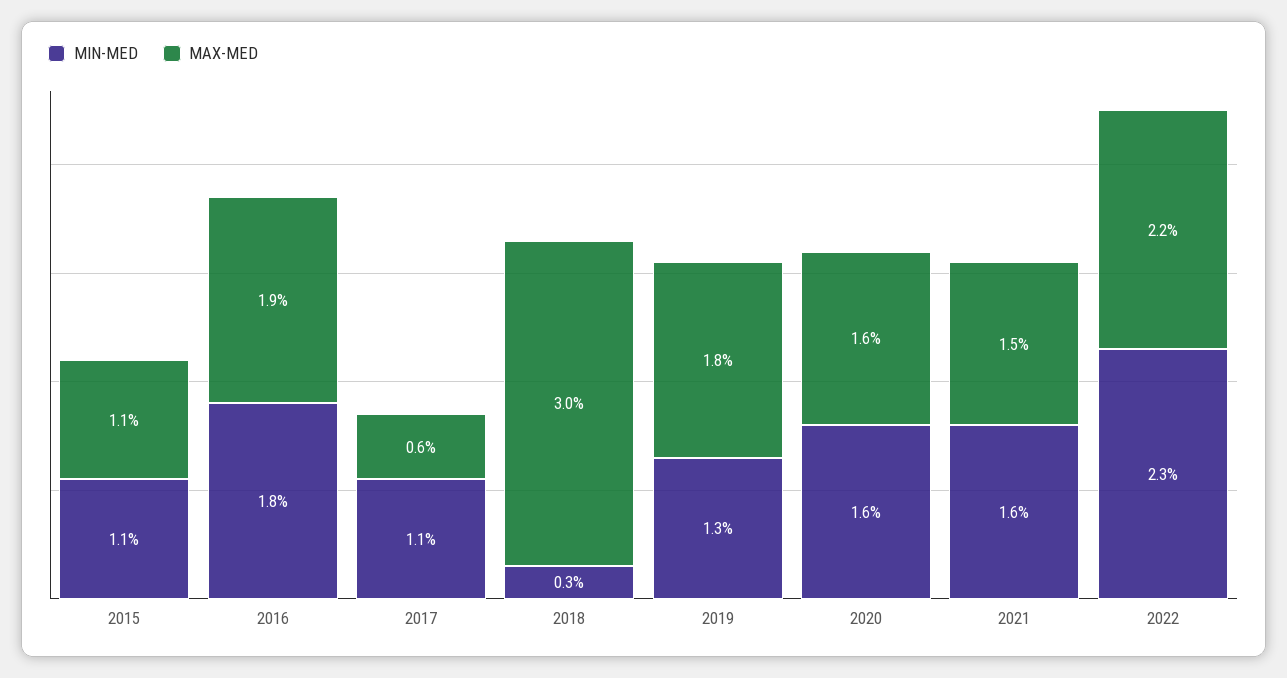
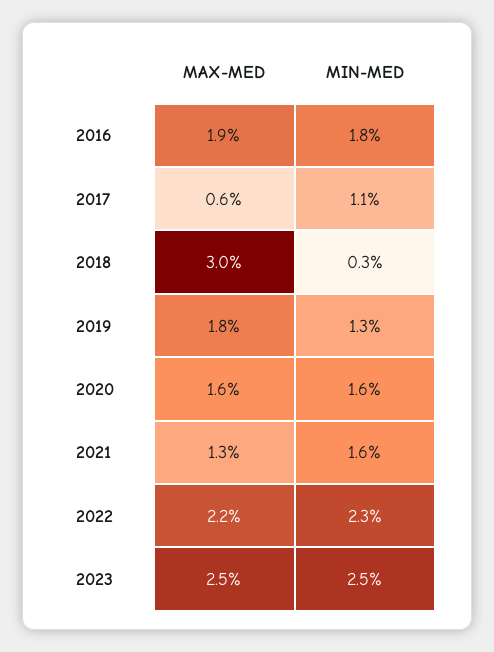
MIN-MED, 2015: 1.1 -> none
MAX-MED, 2015: 1.1 -> none
MAX-MED, 2021: 1.5 -> 1.3
MAX-MED, 2023: none -> 2.5
MIN-MED, 2023: none -> 2.5

